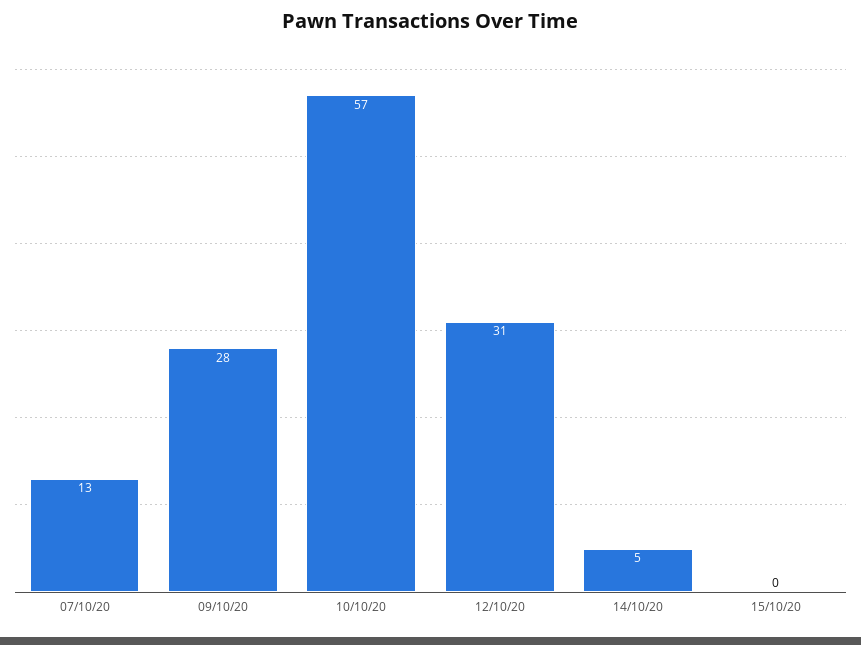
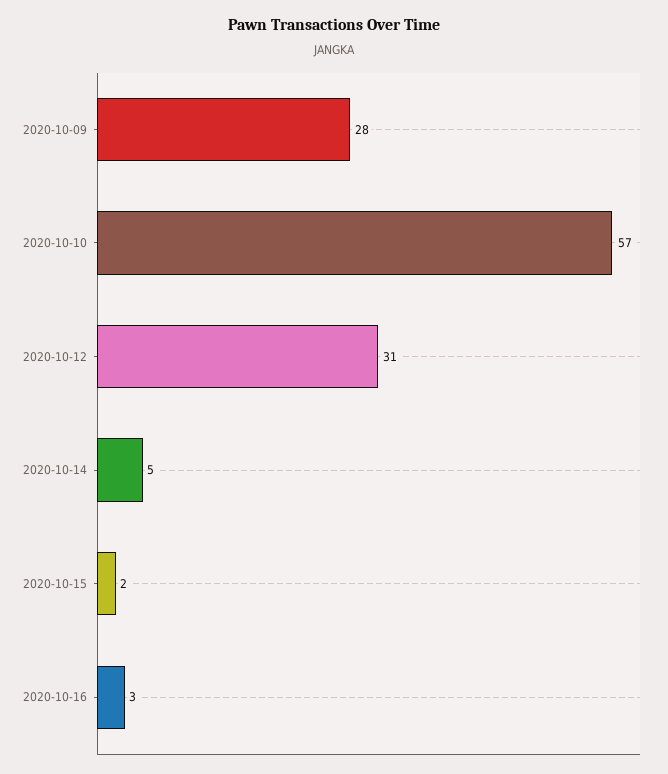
07/10/20: 13 -> none
15/10/20: 0 -> 2
2020-10-16: none -> 3

